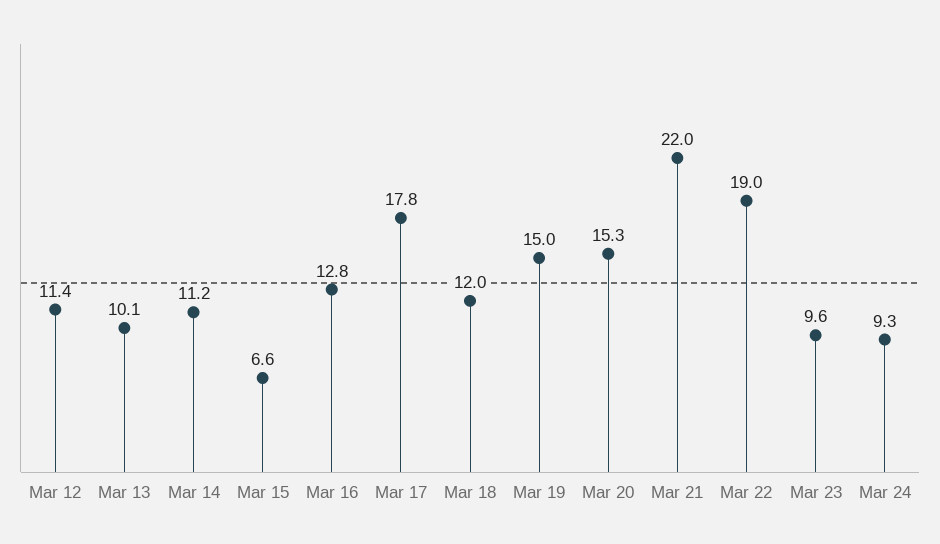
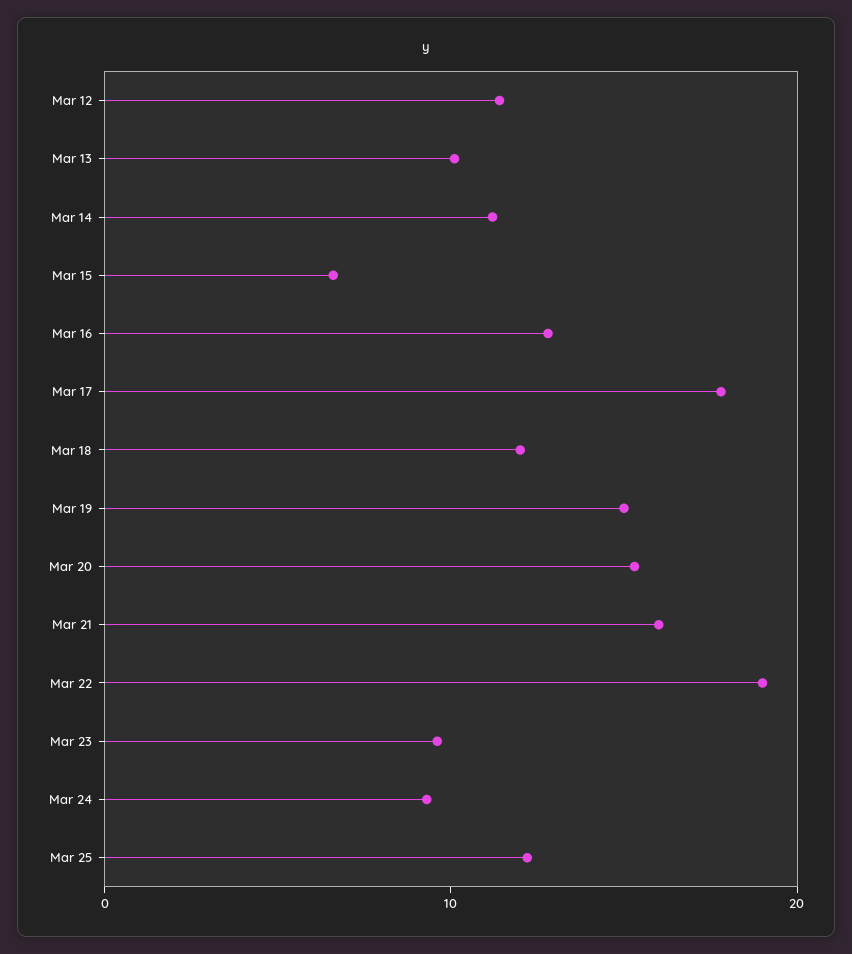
Mar 21: 22 -> 16
Mar 25: none -> 12

